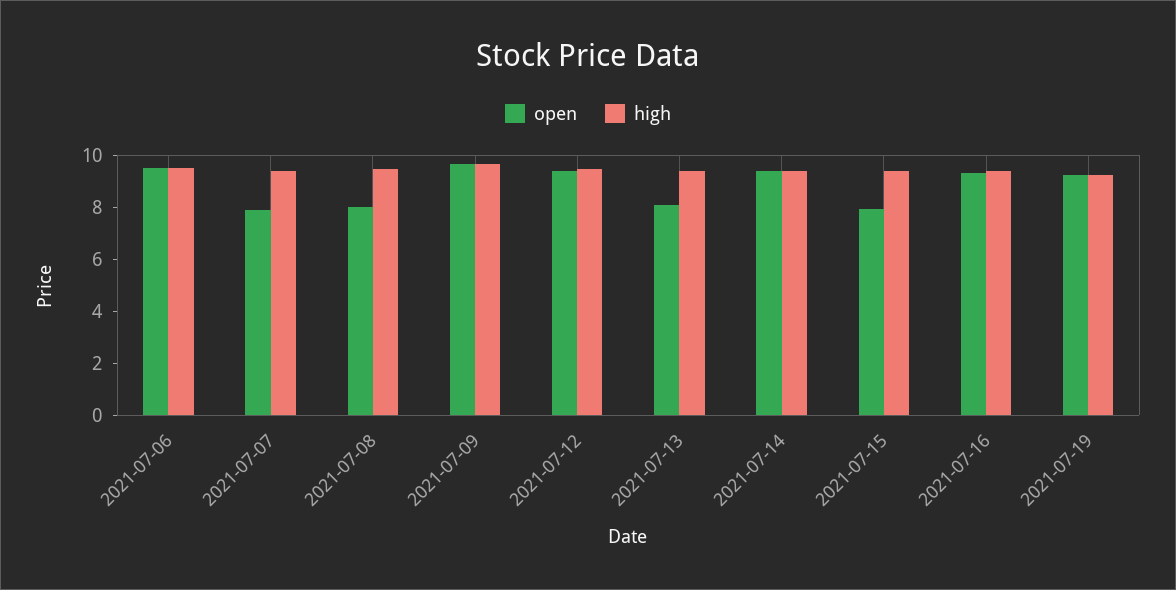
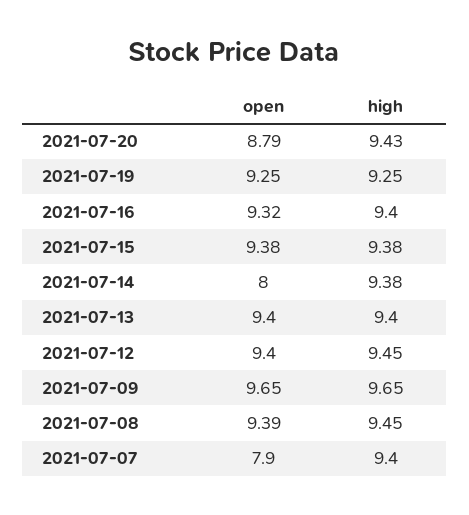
open, 2021-07-06: 9.5 -> none
high, 2021-07-06: 9.5 -> none
open, 2021-07-08: 8 -> 9.39
open, 2021-07-13: 8 -> 9.4
open, 2021-07-14: 9.5 -> 8
open, 2021-07-15: 8 -> 9.38
open, 2021-07-20: none -> 8.79
high, 2021-07-20: none -> 9.43

